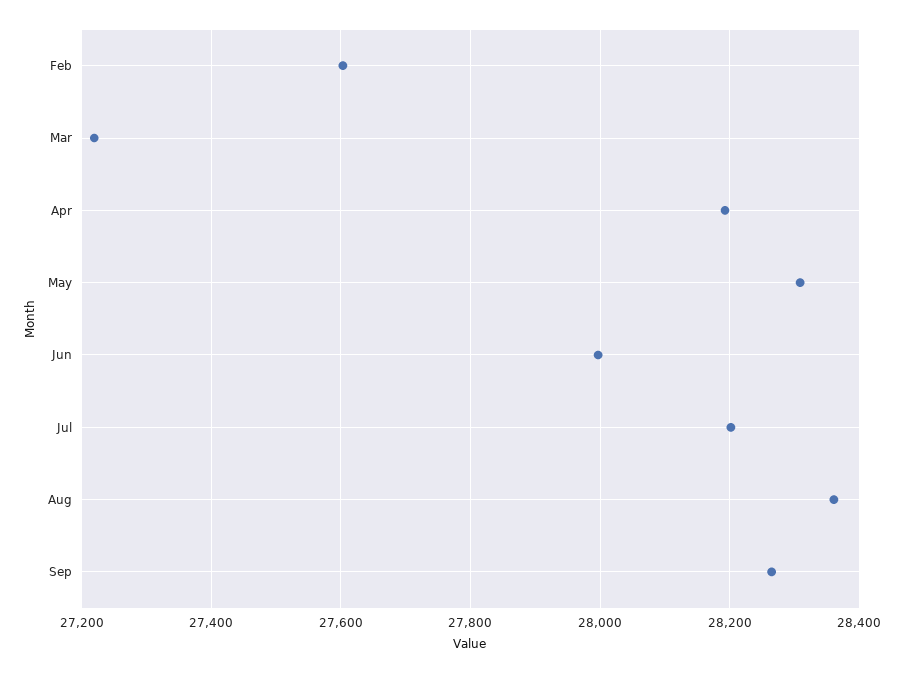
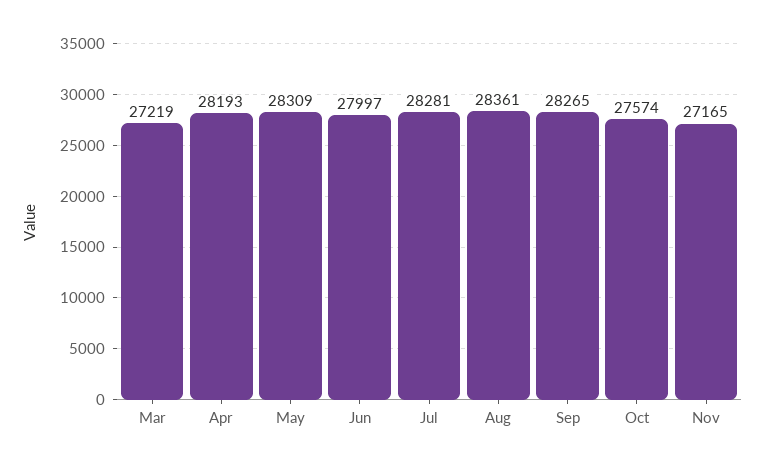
Feb: 27600 -> none
Jul: 28200 -> 28281
Oct: none -> 27574
Nov: none -> 27165

